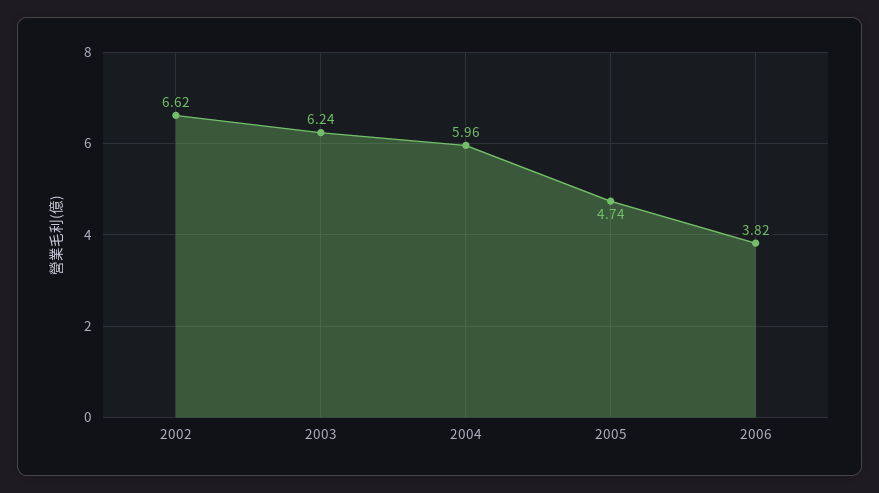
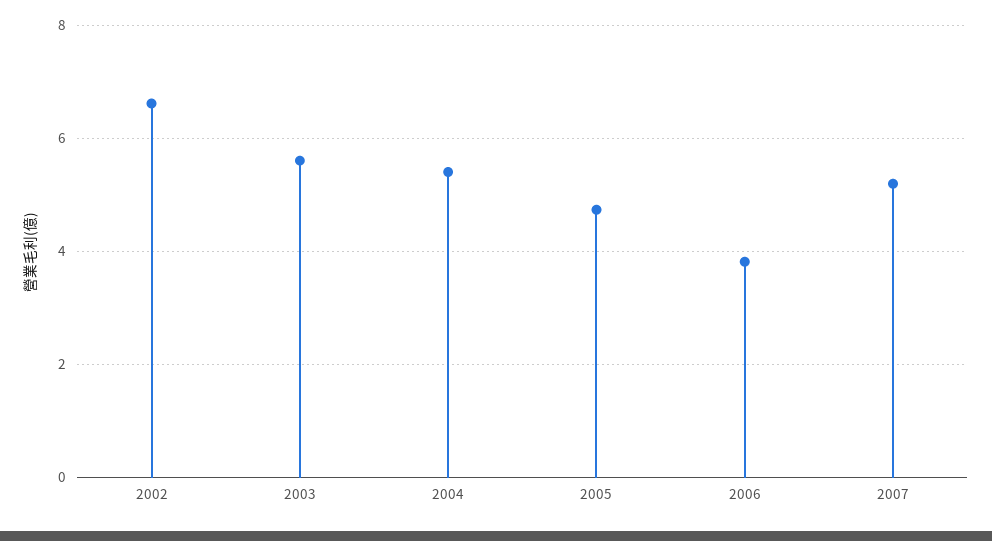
2003: 6.24 -> 5.6
2004: 5.96 -> 5.4
2007: none -> 5.2

